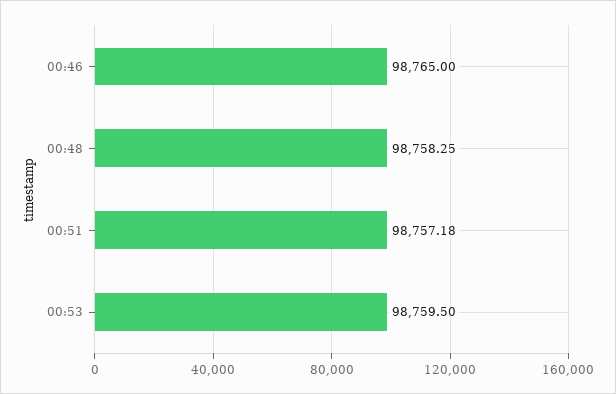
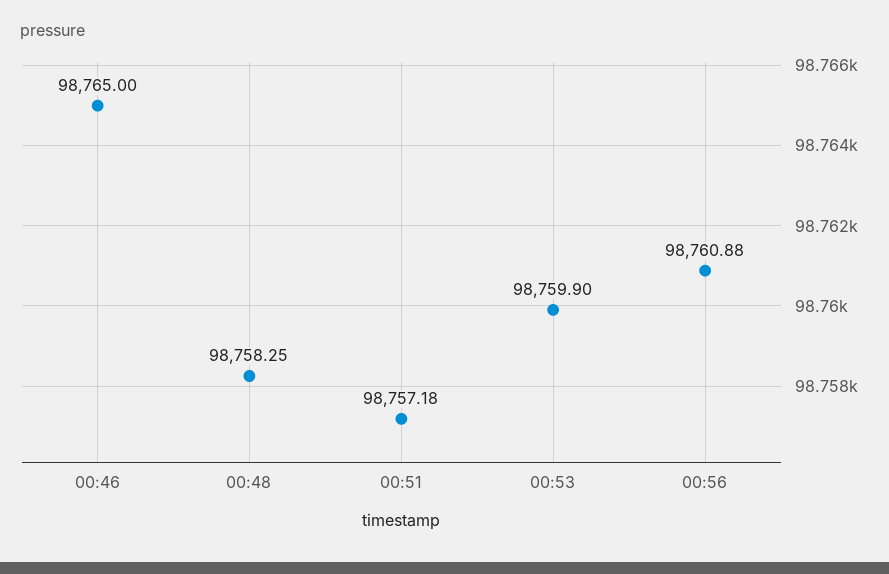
00:53: 98759.5 -> 98759.9
00:56: none -> 98760.88

